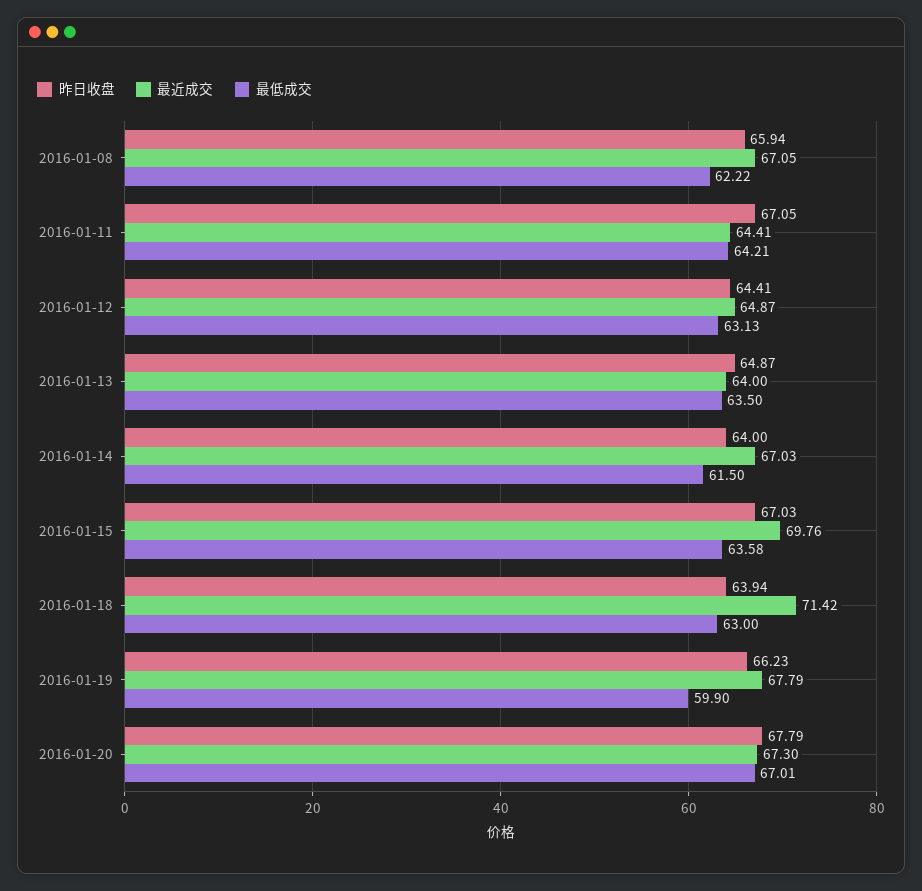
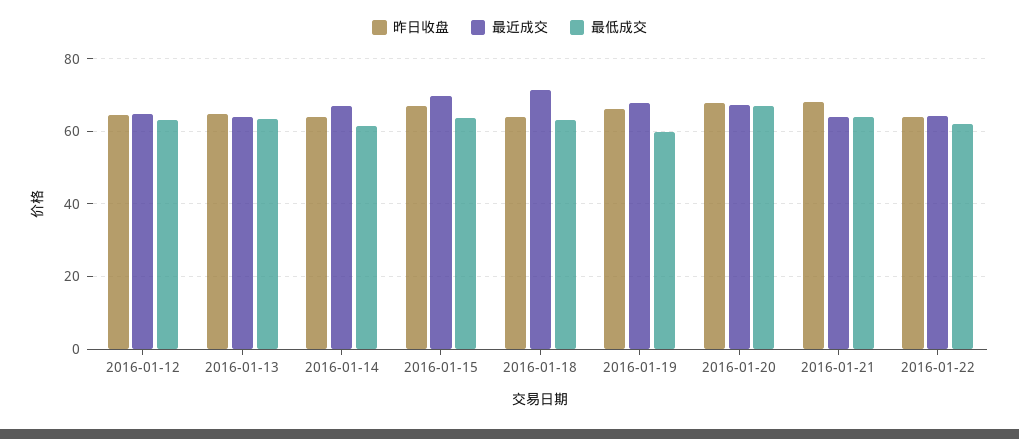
昨日收盘, 2016-01-08: 65.94 -> none
最近成交, 2016-01-08: 67.05 -> none
最低成交, 2016-01-08: 62.22 -> none
昨日收盘, 2016-01-11: 67.05 -> none
最近成交, 2016-01-11: 64.41 -> none
最低成交, 2016-01-11: 64.21 -> none
昨日收盘, 2016-01-21: none -> 68
最近成交, 2016-01-21: none -> 64
最低成交, 2016-01-21: none -> 64
昨日收盘, 2016-01-22: none -> 64
最近成交, 2016-01-22: none -> 64
最低成交, 2016-01-22: none -> 62

